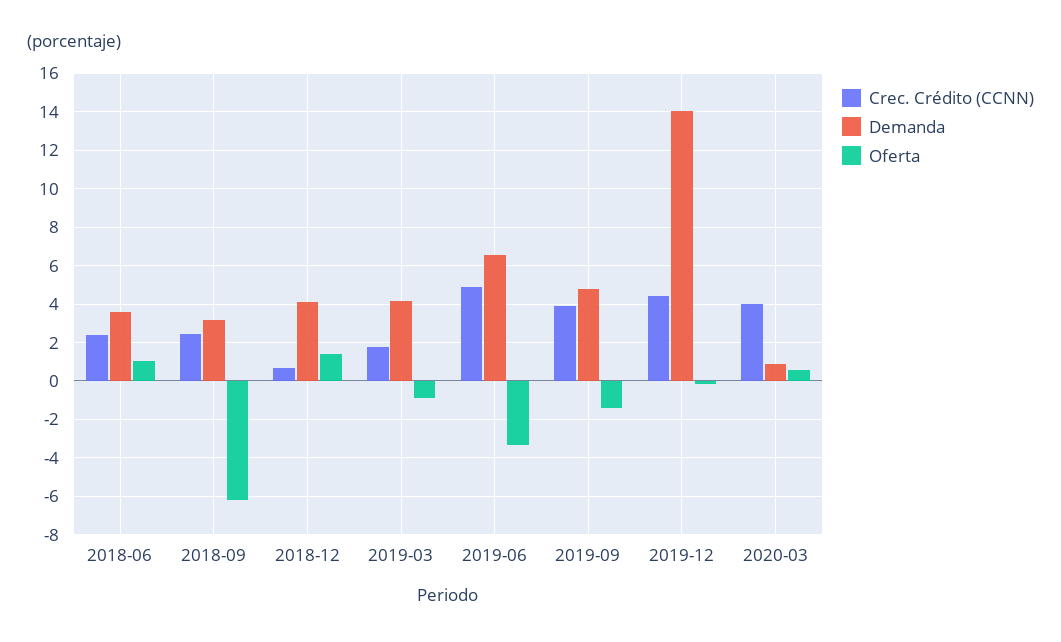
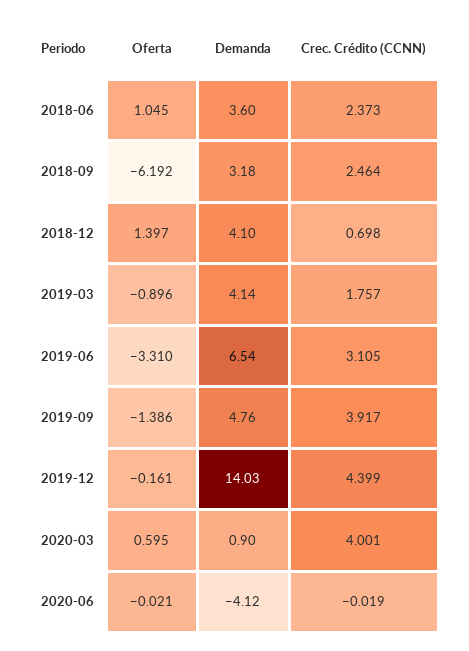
Crec. Crédito (CCNN), 2019-06: 5 -> 3.105
Oferta, 2020-06: none -> -0.021
Demanda, 2020-06: none -> -4.12
Crec. Crédito (CCNN), 2020-06: none -> -0.019

